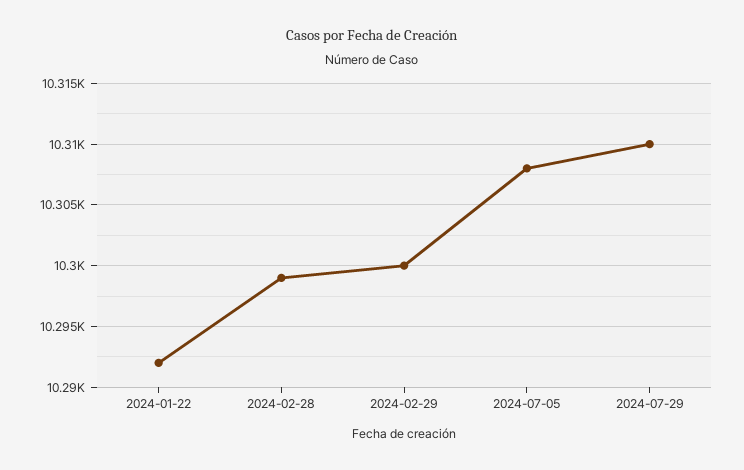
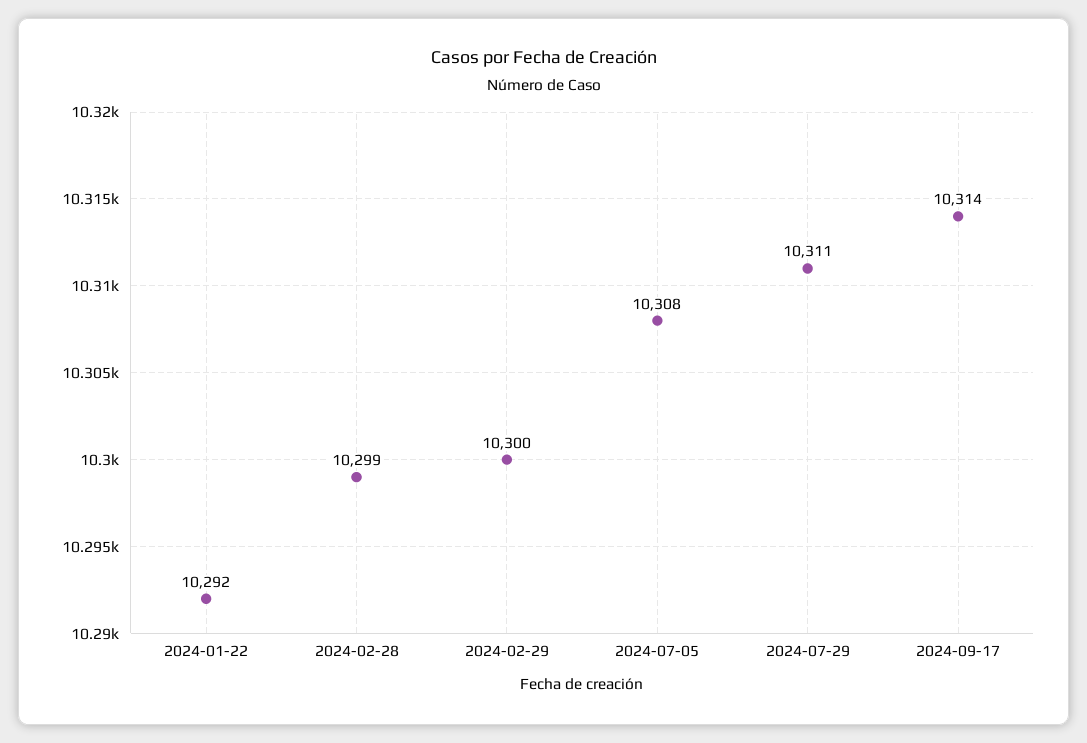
2024-07-29: 10310 -> 10311
2024-09-17: none -> 10314

